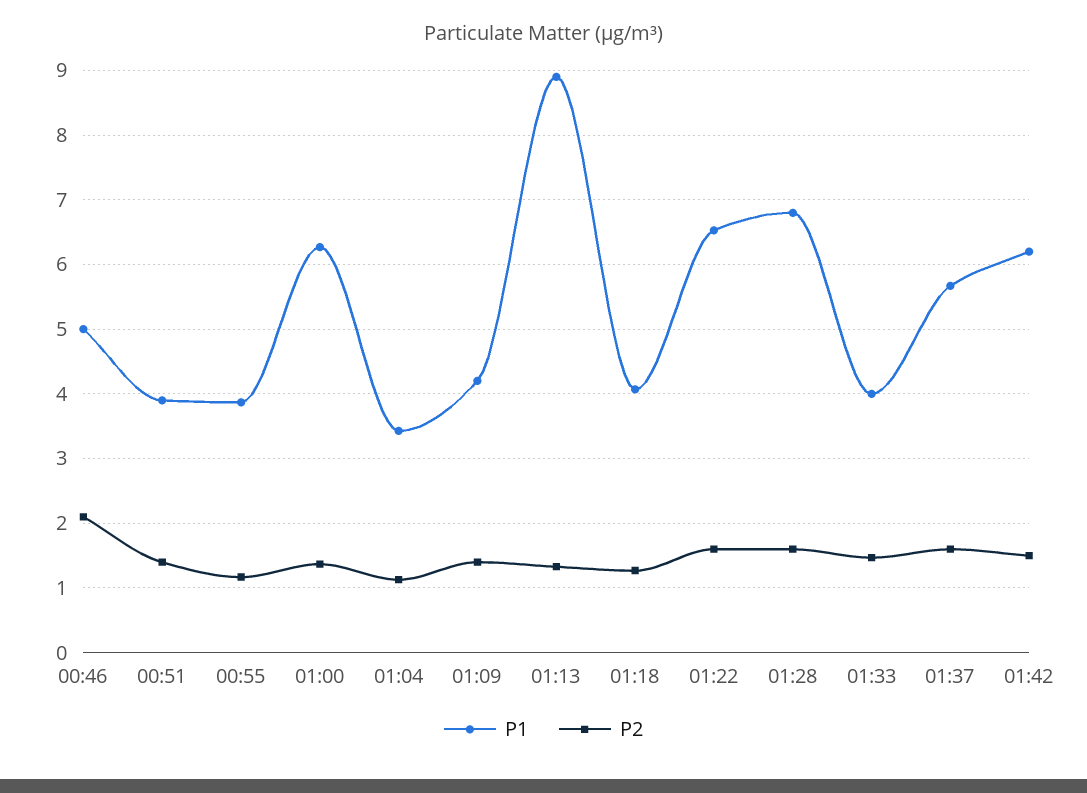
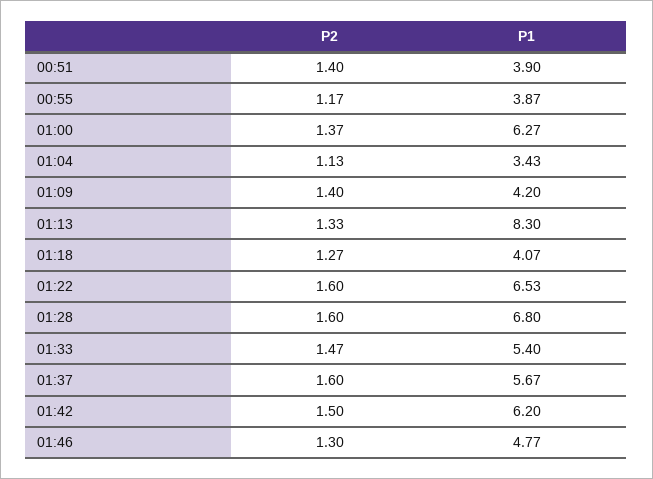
P1, 00:46: 5 -> none
P2, 00:46: 2.1 -> none
P1, 01:13: 8.9 -> 8.3
P1, 01:33: 4 -> 5.4
P2, 01:46: none -> 1.3
P1, 01:46: none -> 4.77

